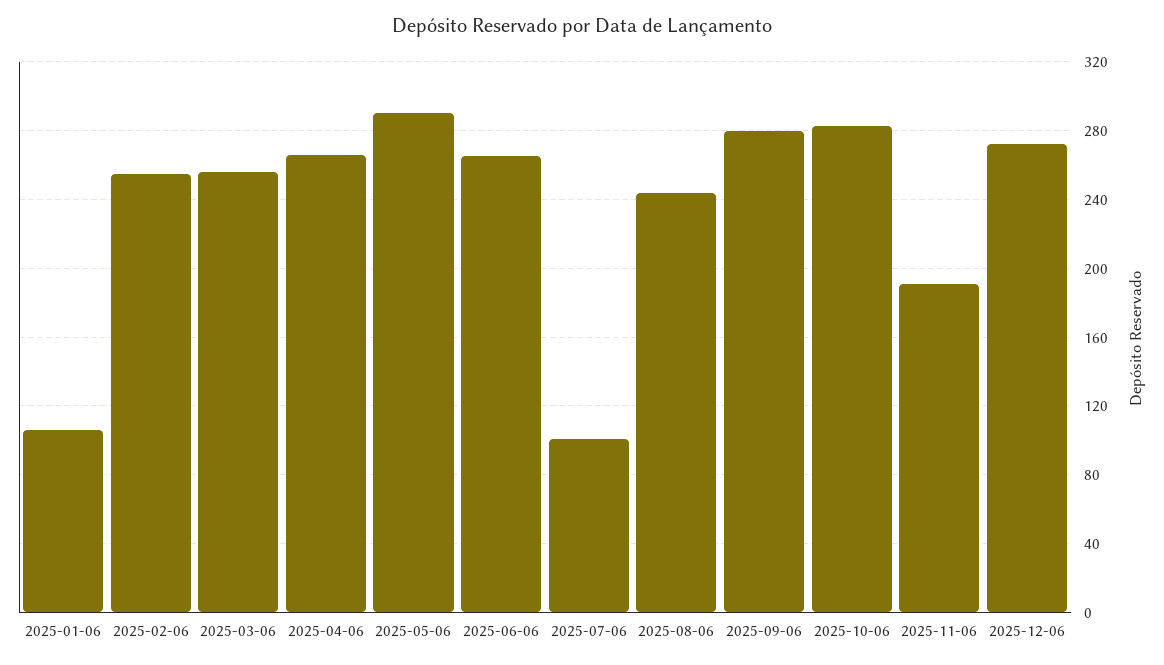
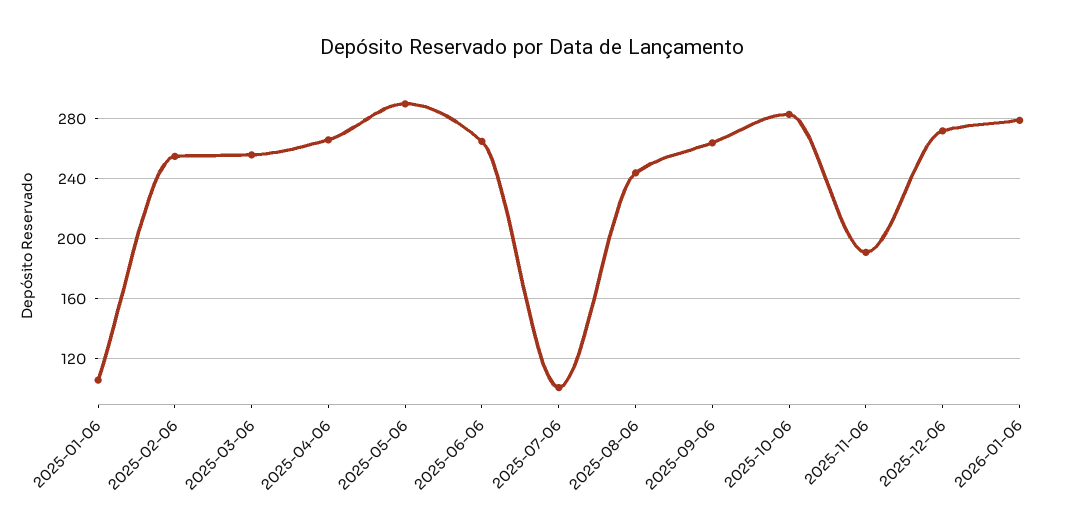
2025-09-06: 280 -> 265
2026-01-06: none -> 280

